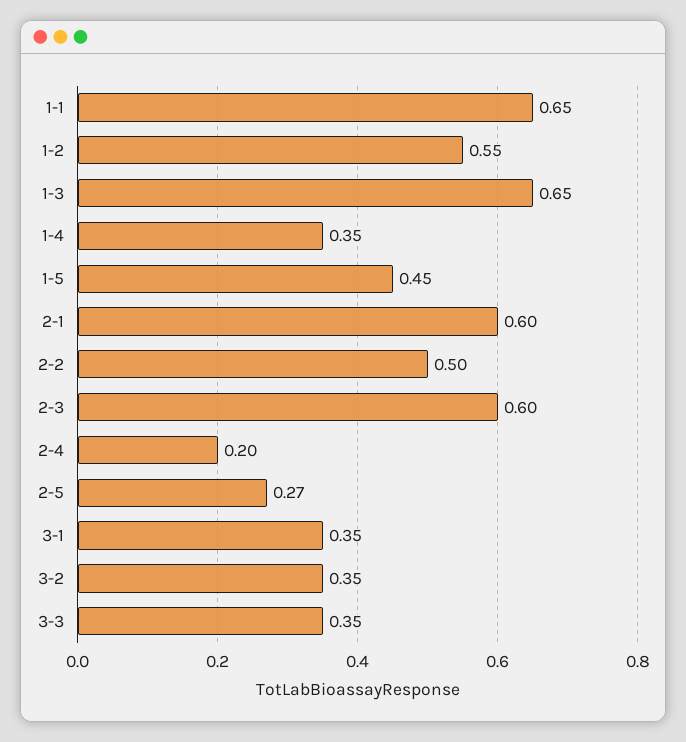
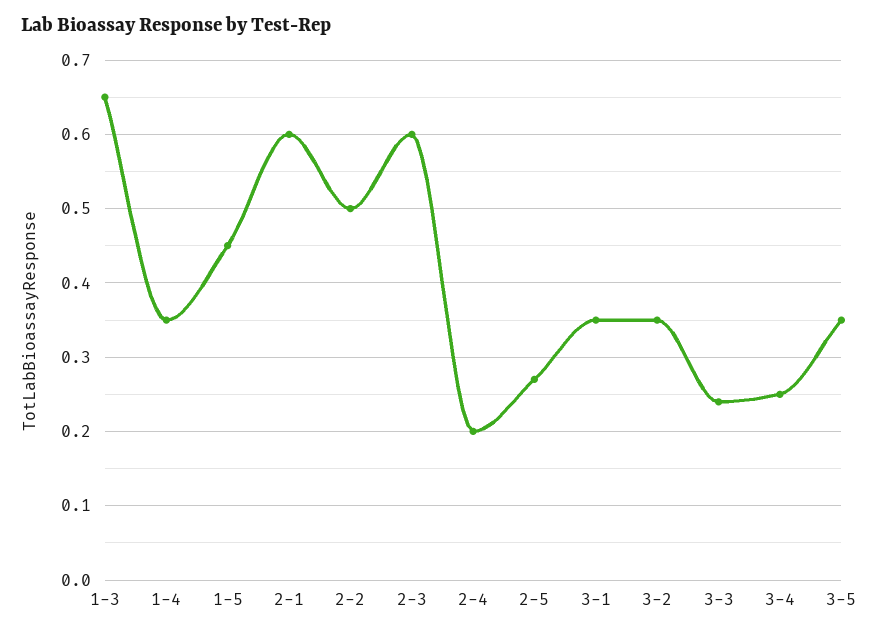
1-1: 0.65 -> none
1-2: 0.55 -> none
3-3: 0.35 -> 0.24
3-4: none -> 0.25
3-5: none -> 0.35

